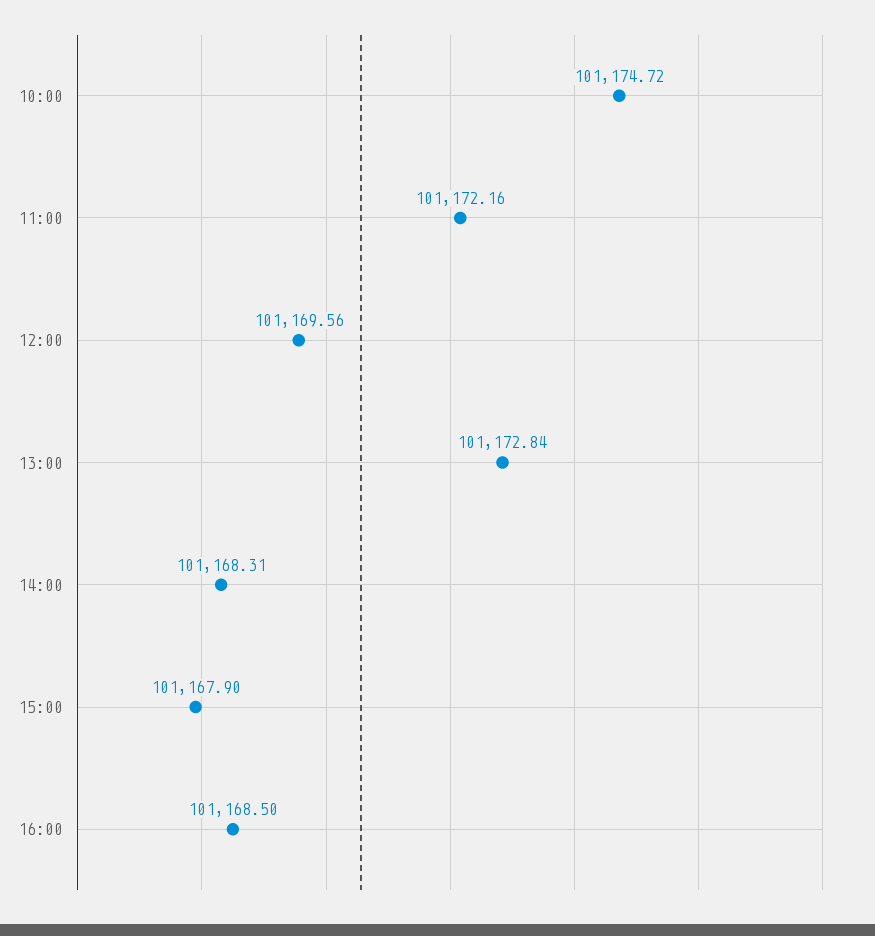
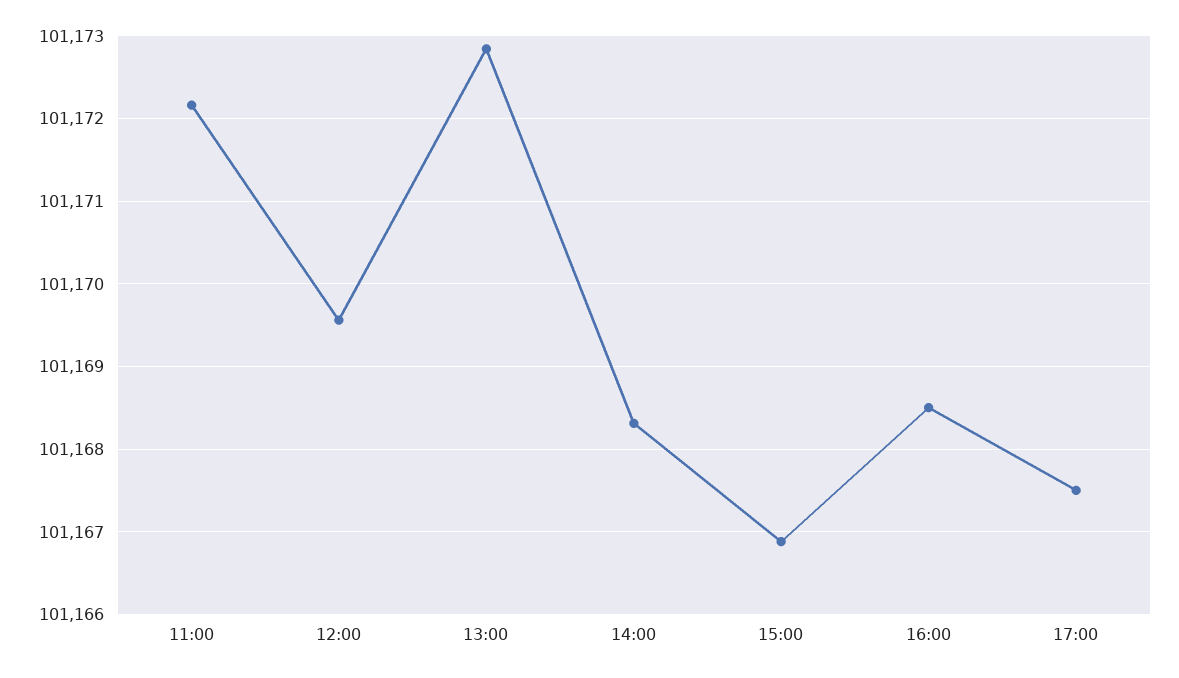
10:00: 101174.72 -> none
15:00: 101167.9 -> 101166.9
17:00: none -> 101167.5

